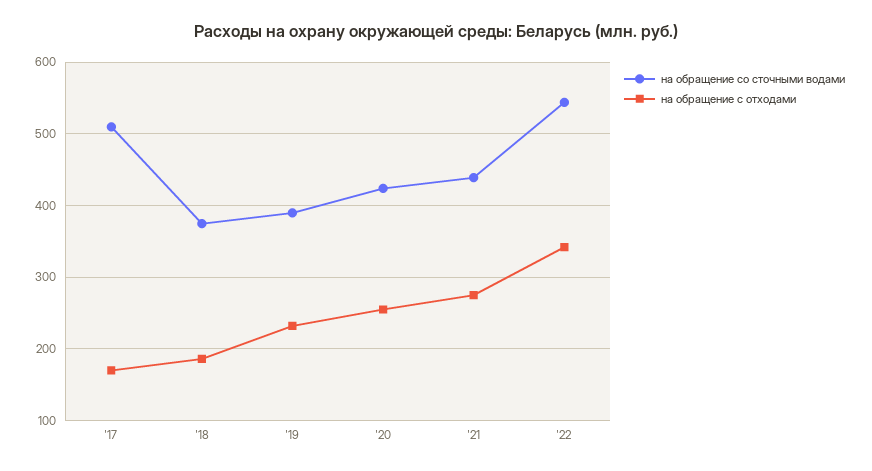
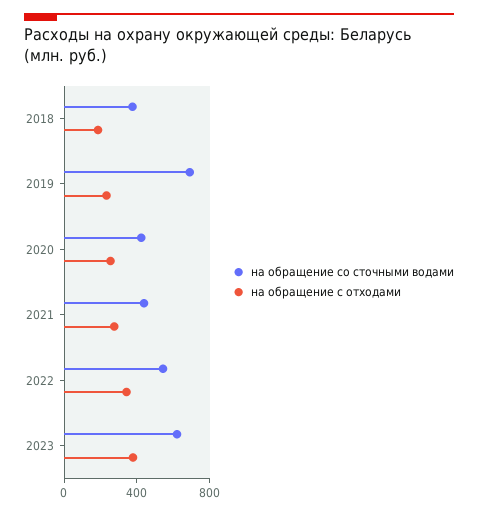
на обращение со сточными водами, '17: 510 -> none
на обращение с отходами, '17: 170 -> none
на обращение со сточными водами, '19: 390 -> 700
на обращение со сточными водами, 2023: none -> 600
на обращение с отходами, 2023: none -> 400

